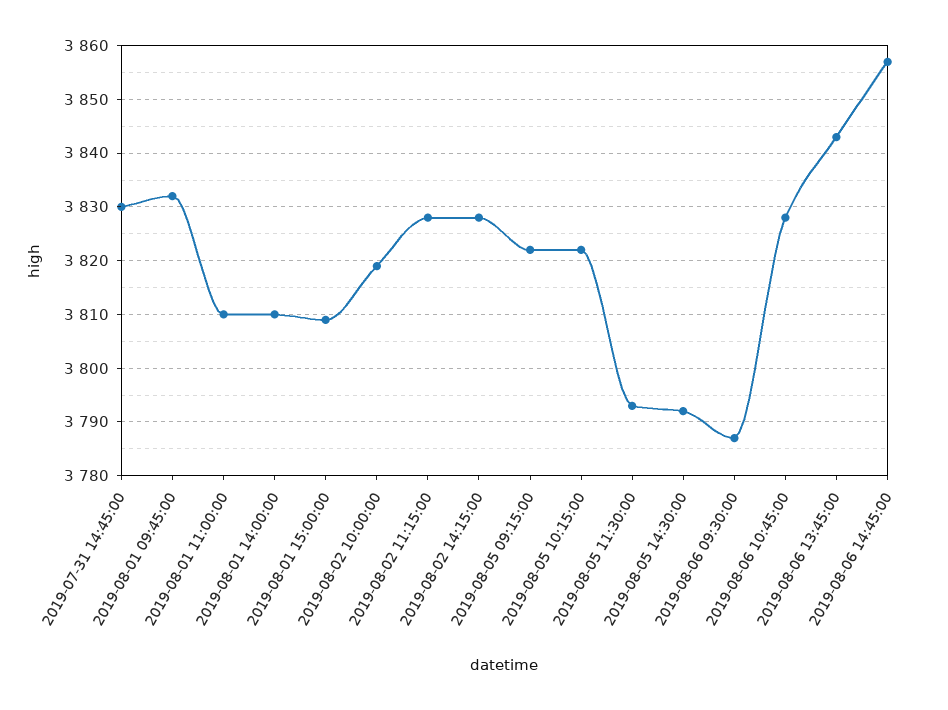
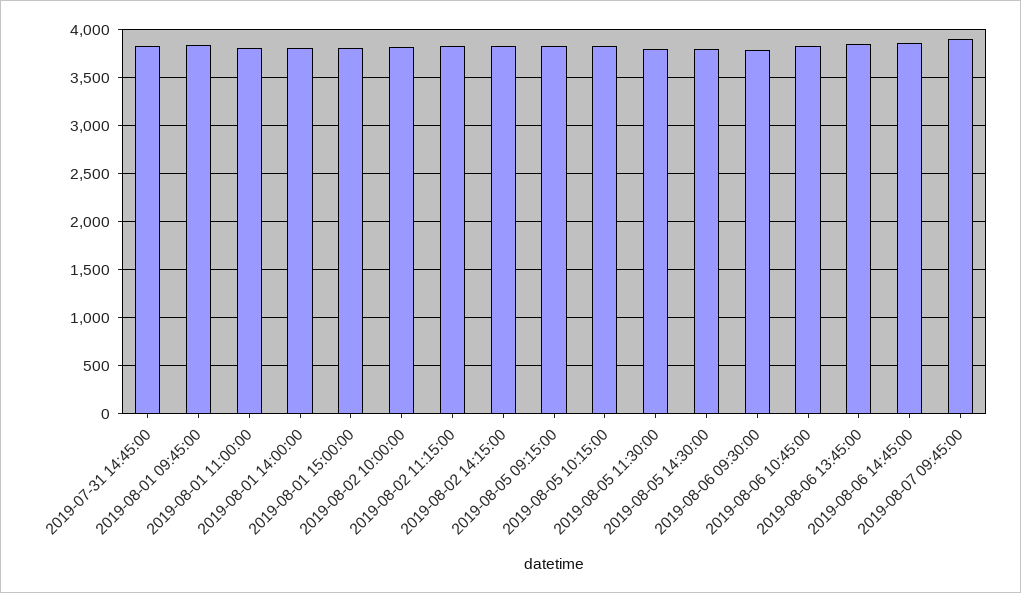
2019-08-07 09:45:00: none -> 3900

